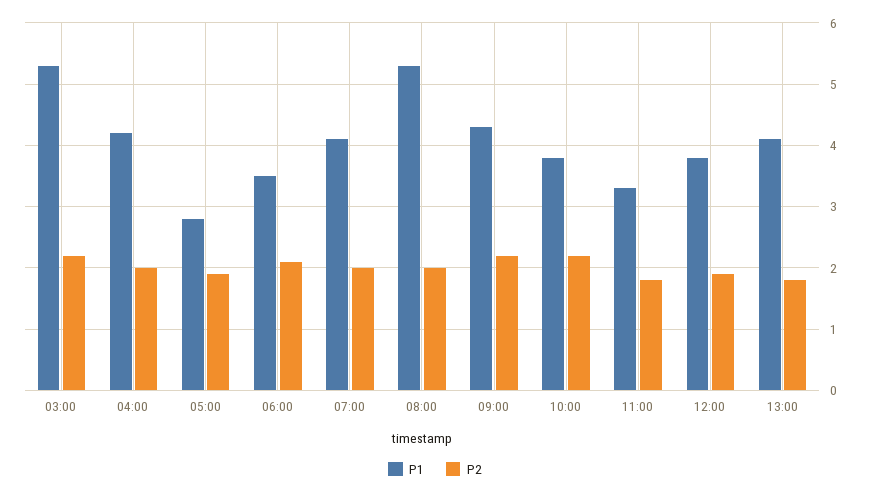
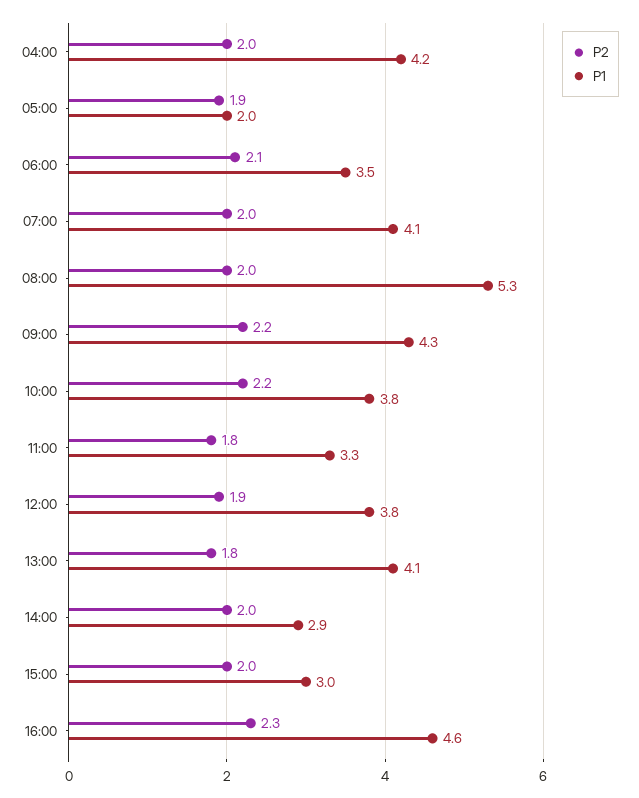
P1, 03:00: 5.3 -> none
P2, 03:00: 2.2 -> none
P1, 05:00: 2.8 -> 2
P2, 14:00: none -> 2
P1, 14:00: none -> 2.9
P2, 15:00: none -> 2
P1, 15:00: none -> 3
P2, 16:00: none -> 2.3
P1, 16:00: none -> 4.6

